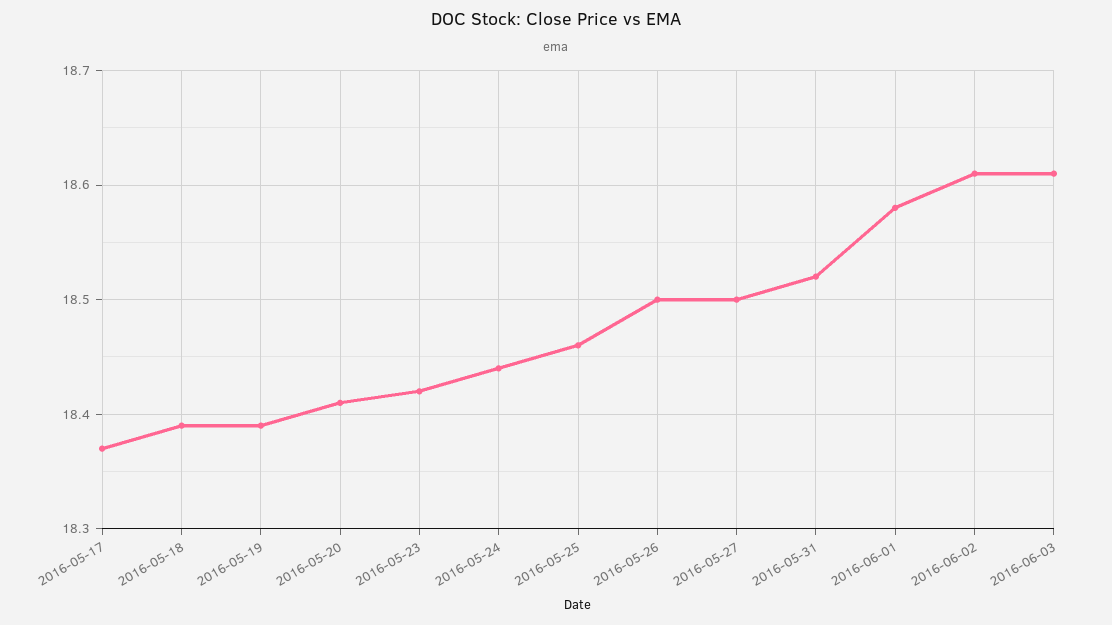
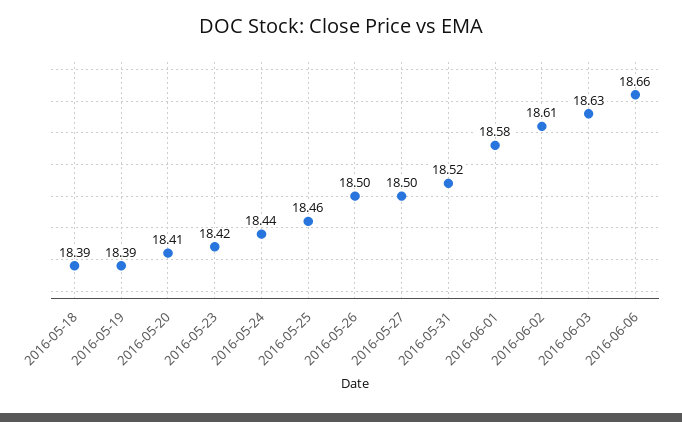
2016-05-17: 18.37 -> none
2016-06-03: 18.61 -> 18.63
2016-06-06: none -> 18.66

